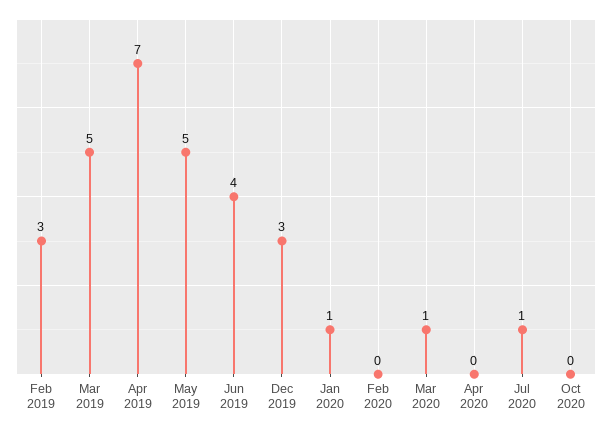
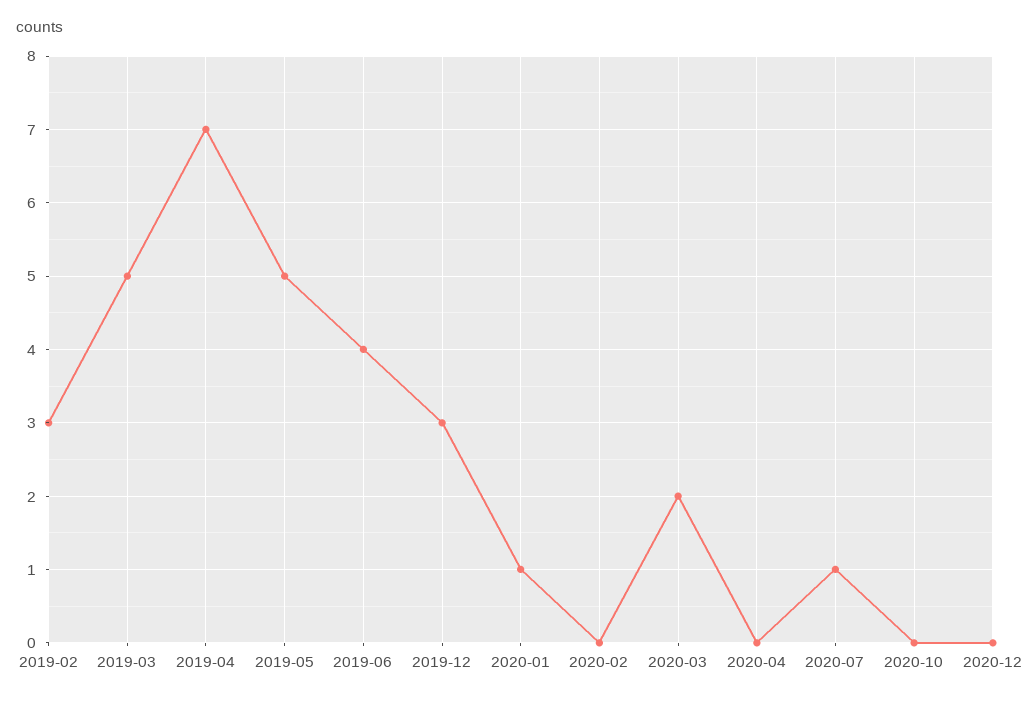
Mar 2020: 1 -> 2
2020-12: none -> 0

